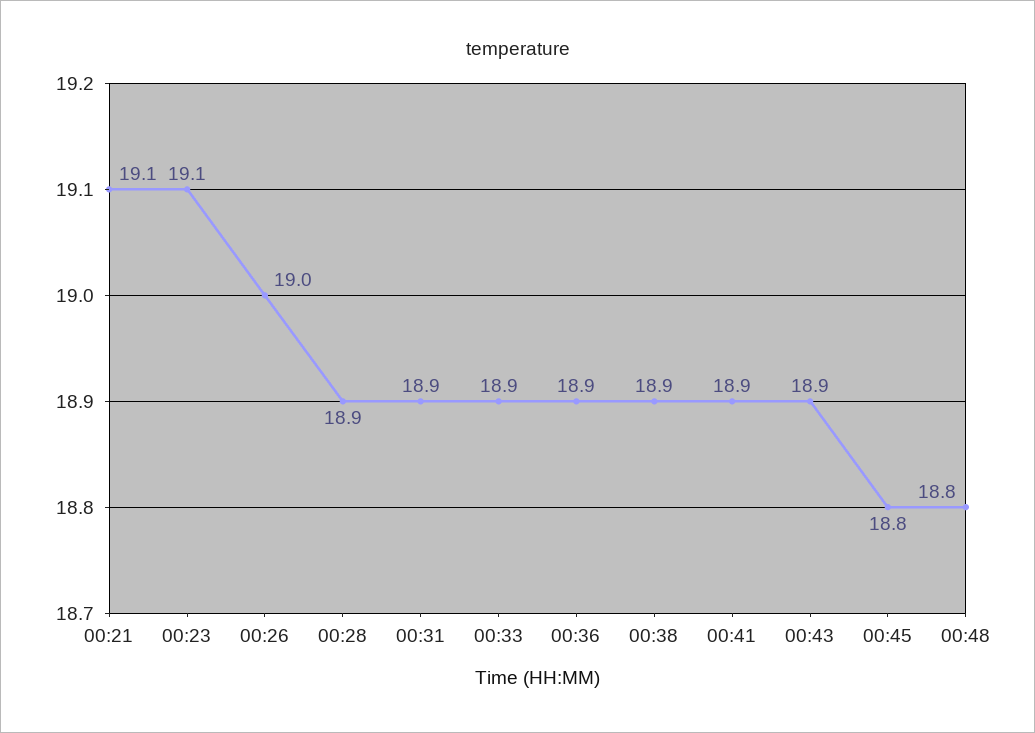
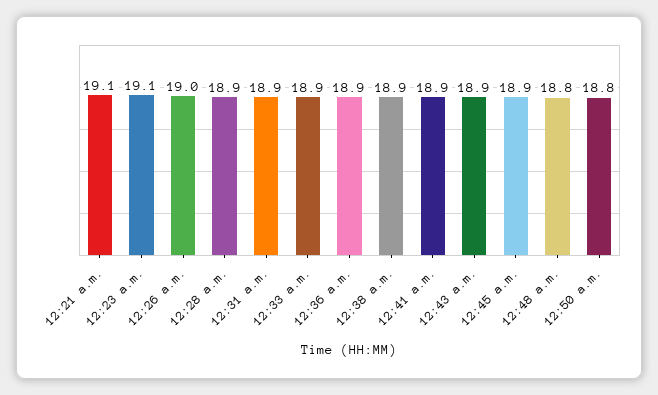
00:45: 18.8 -> 18.9
12:50 a.m.: none -> 18.8

